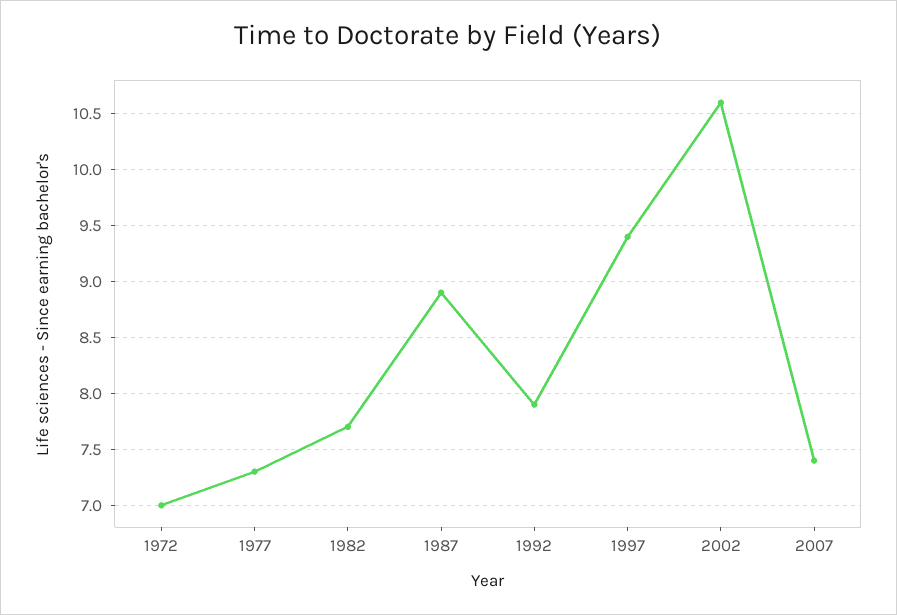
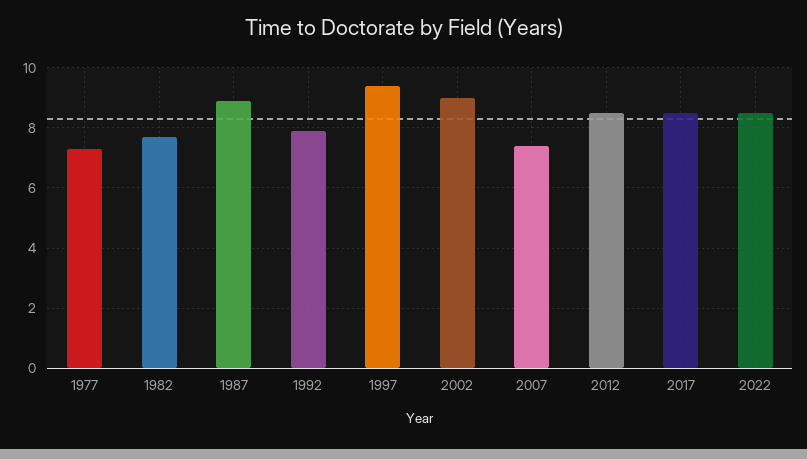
1972: 7 -> none
2002: 10.6 -> 9
2012: none -> 8.5
2017: none -> 8.5
2022: none -> 8.5

